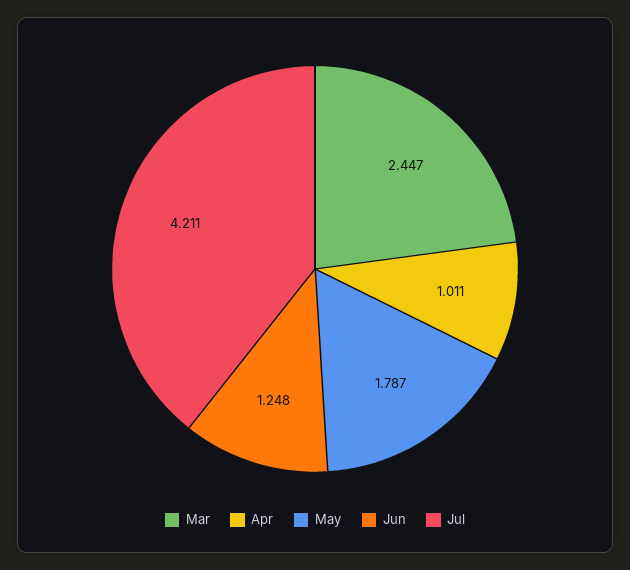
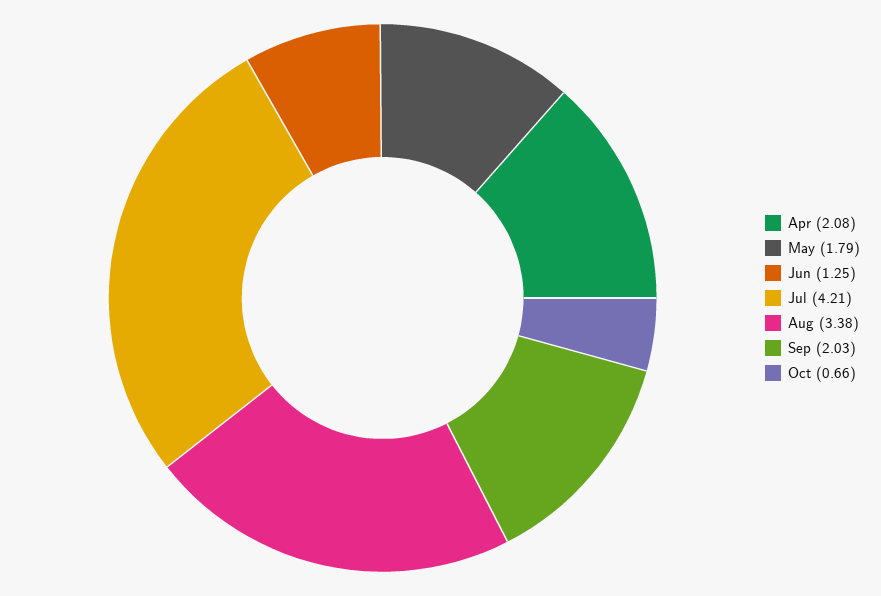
Mar: 2.447 -> none
Apr: 1.011 -> 2.08
Aug: none -> 3.38
Sep: none -> 2.03
Oct: none -> 0.66

